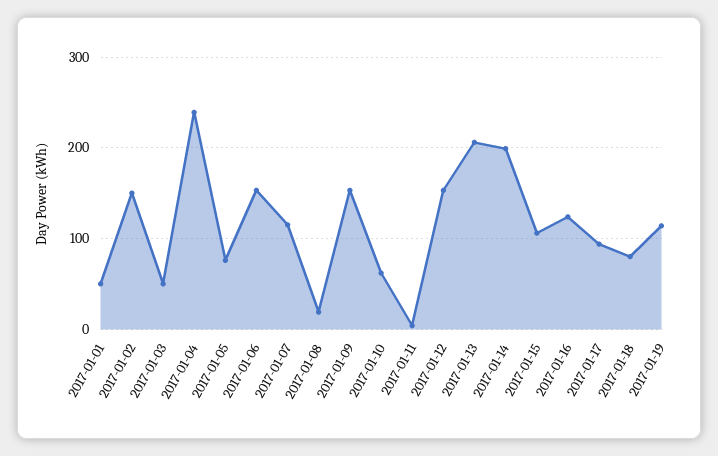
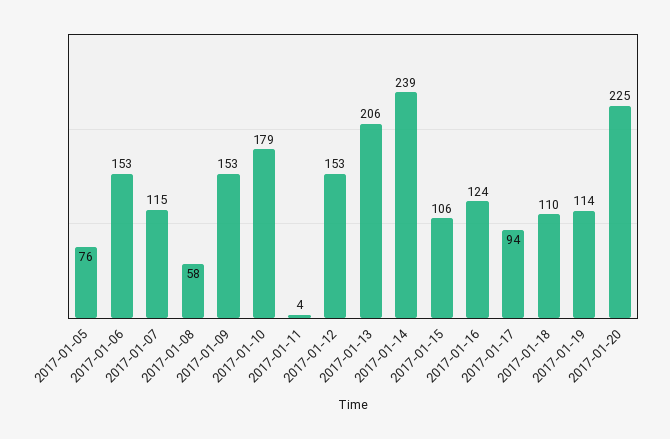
2017-01-01: 50 -> none
2017-01-02: 150 -> none
2017-01-03: 50 -> none
2017-01-04: 240 -> none
2017-01-08: 20 -> 58
2017-01-10: 60 -> 179
2017-01-14: 200 -> 239
2017-01-18: 80 -> 110
2017-01-20: none -> 225

